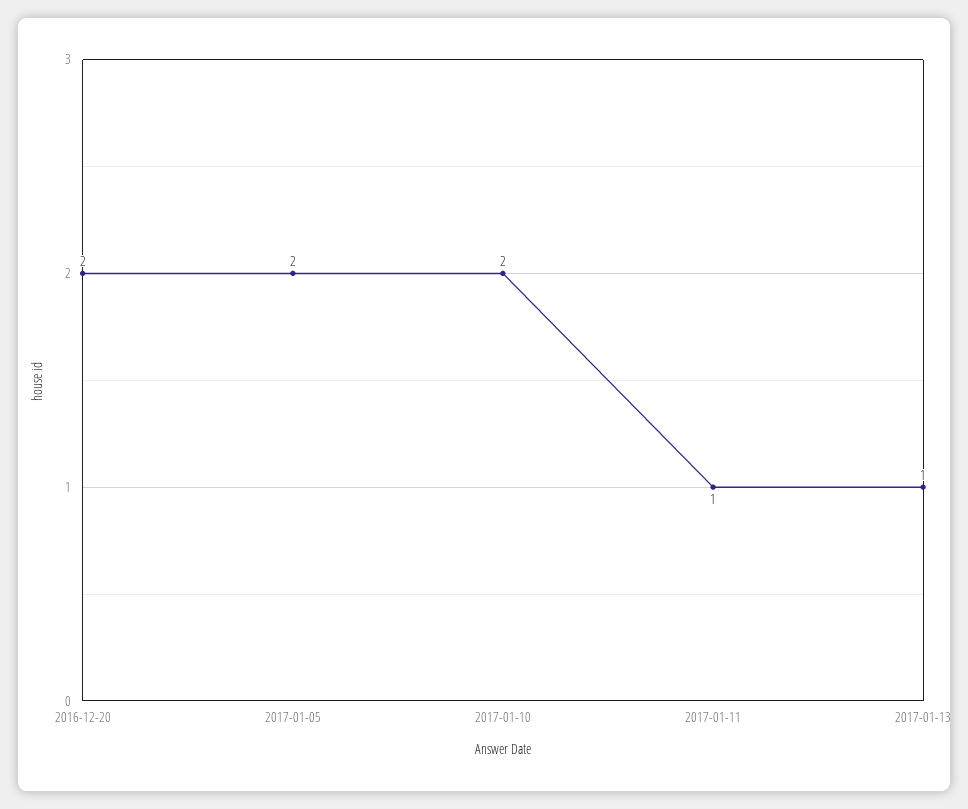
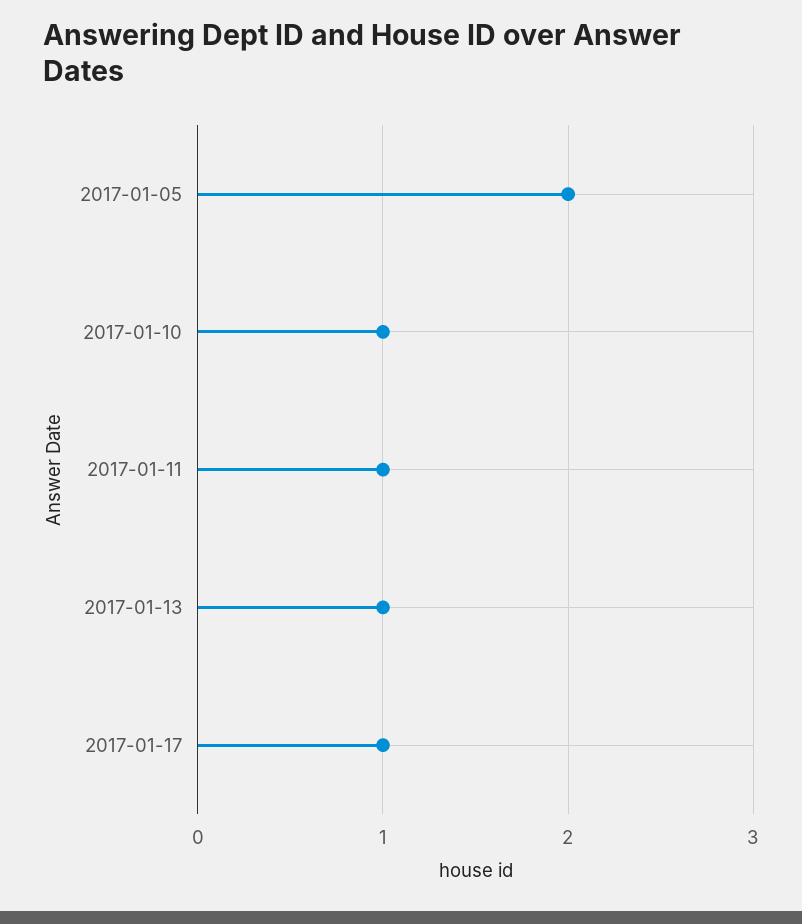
2016-12-20: 2 -> none
2017-01-10: 2 -> 1
2017-01-17: none -> 1

